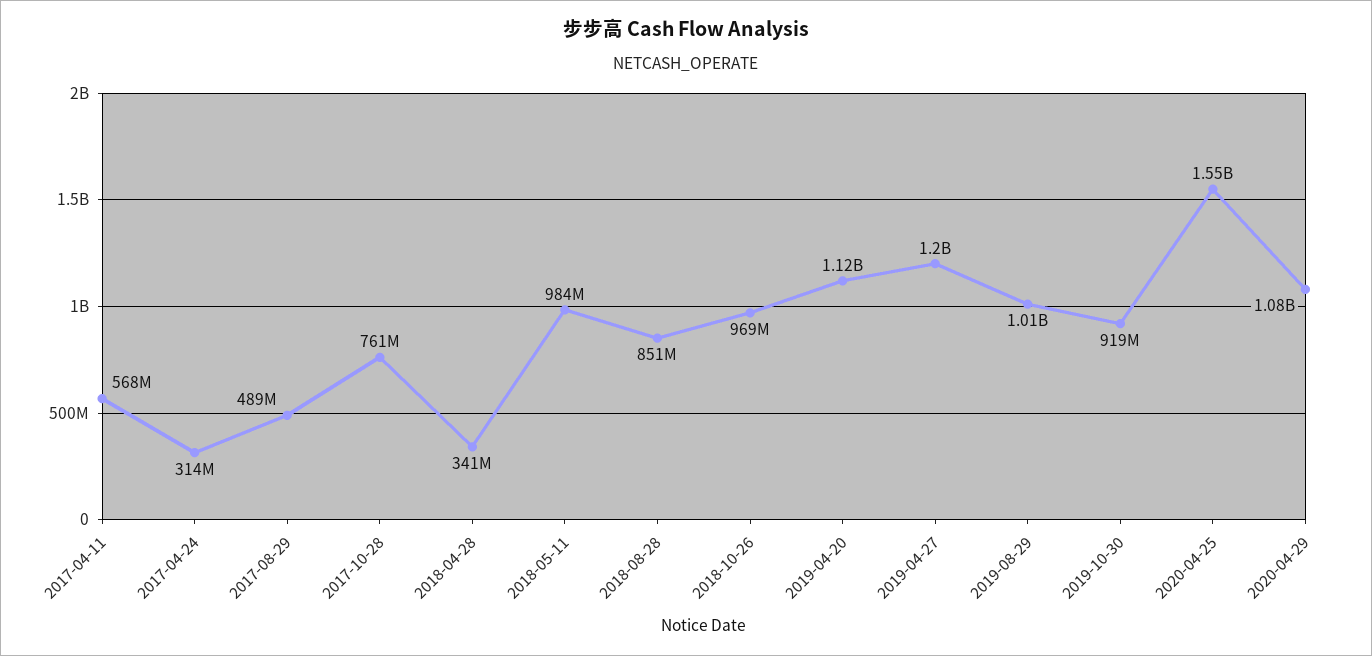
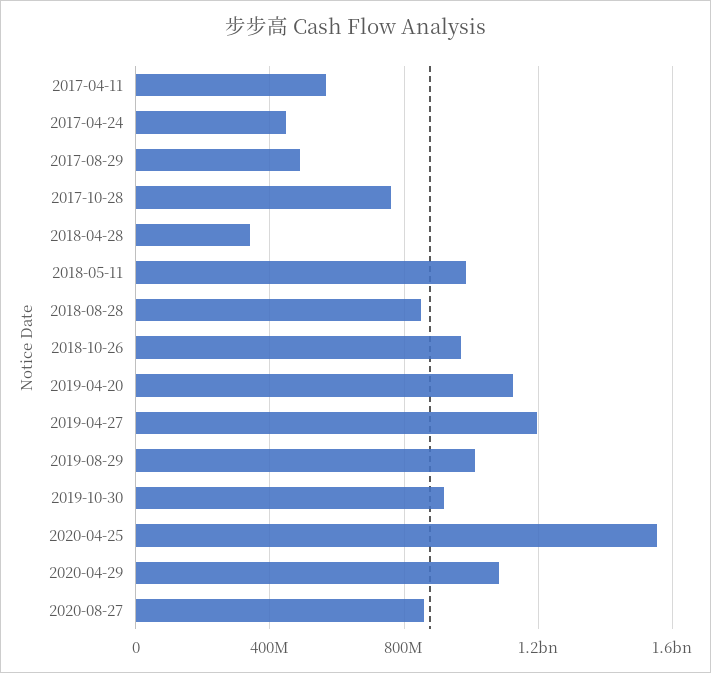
2017-04-24: 314000000 -> 450000000
2020-08-27: none -> 850000000

